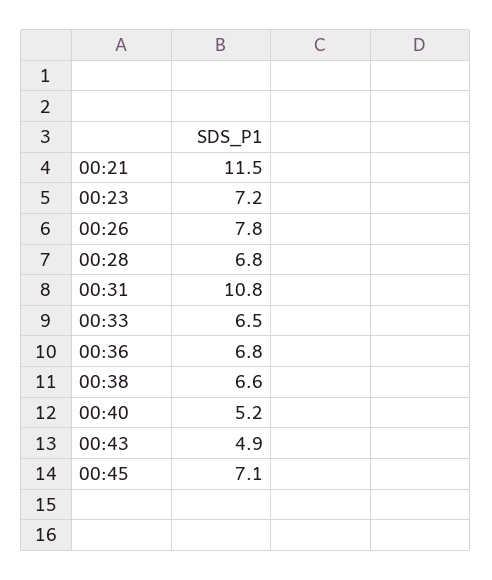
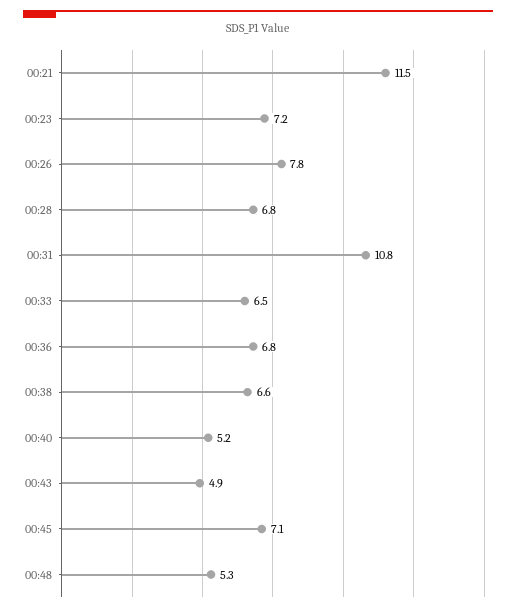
00:48: none -> 5.3

